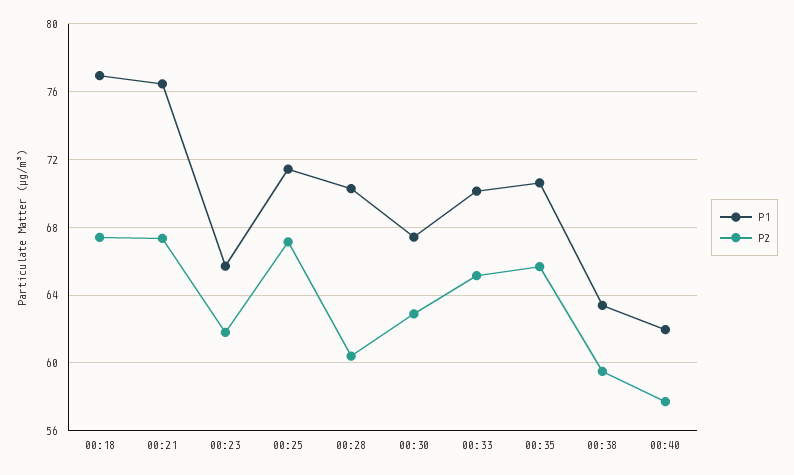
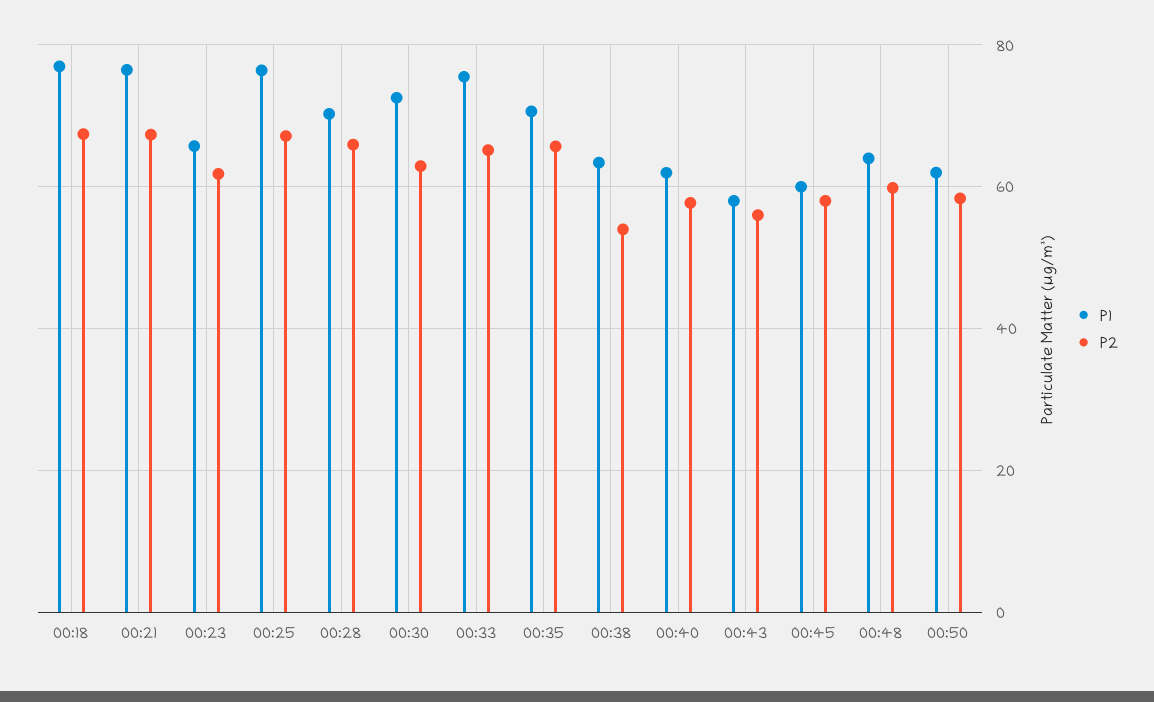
P1, 00:25: 71.5 -> 76
P2, 00:28: 60.5 -> 66
P1, 00:30: 67.5 -> 72
P1, 00:33: 70 -> 76
P2, 00:38: 59.5 -> 54
P1, 00:43: none -> 58
P2, 00:43: none -> 56
P1, 00:45: none -> 60
P2, 00:45: none -> 58
P1, 00:48: none -> 64
P2, 00:48: none -> 60
P1, 00:50: none -> 62
P2, 00:50: none -> 58

